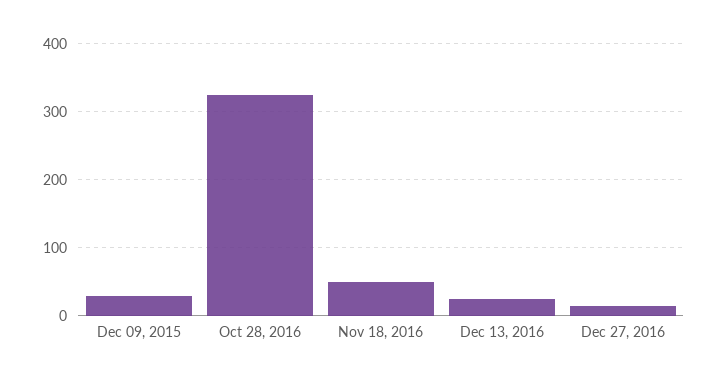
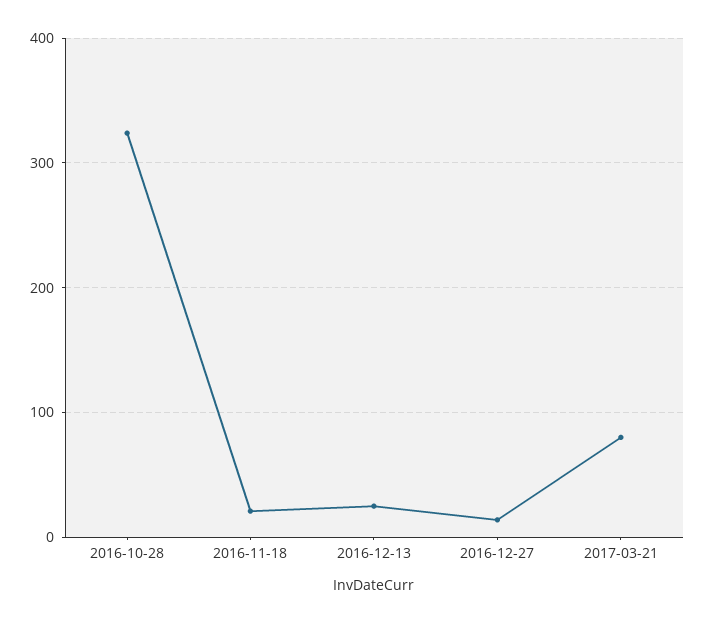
Dec 09, 2015: 30 -> none
Nov 18, 2016: 50 -> 20
2017-03-21: none -> 80

